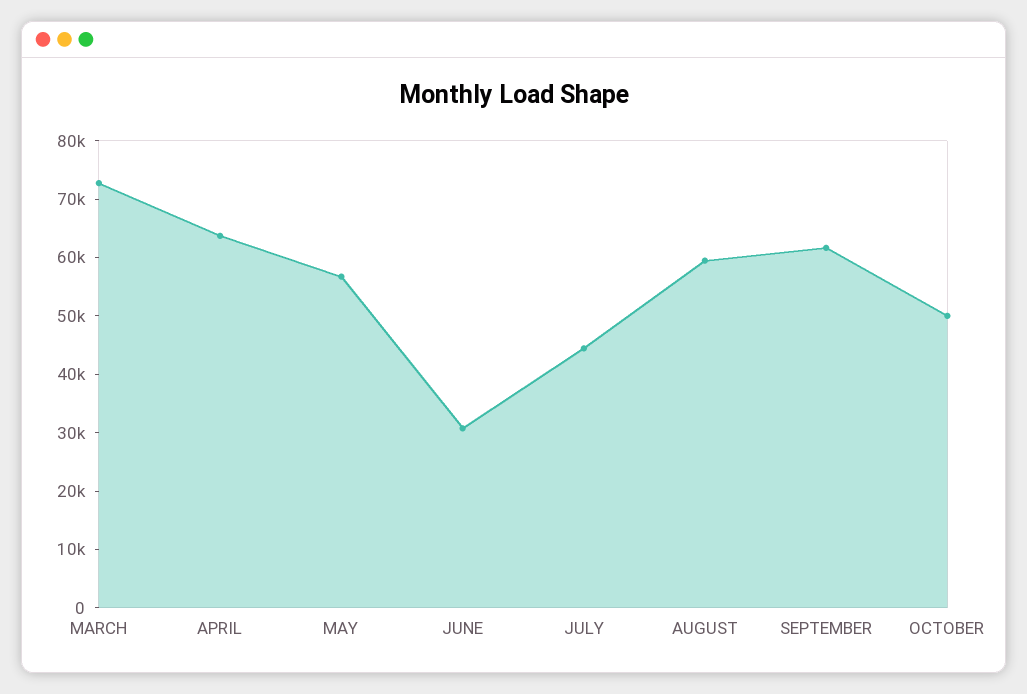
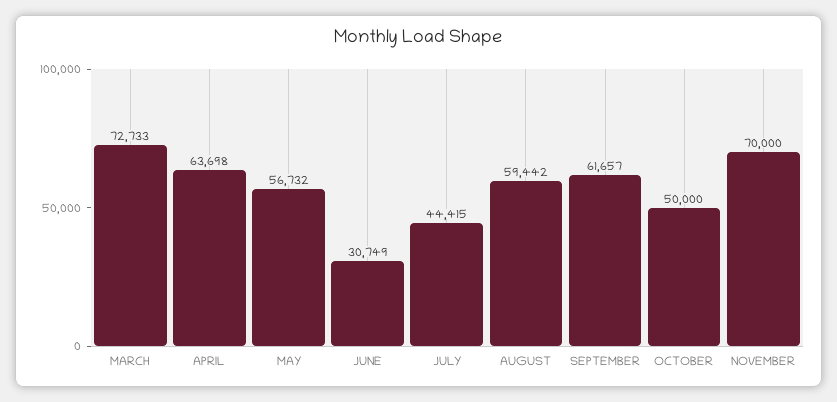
NOVEMBER: none -> 70000

